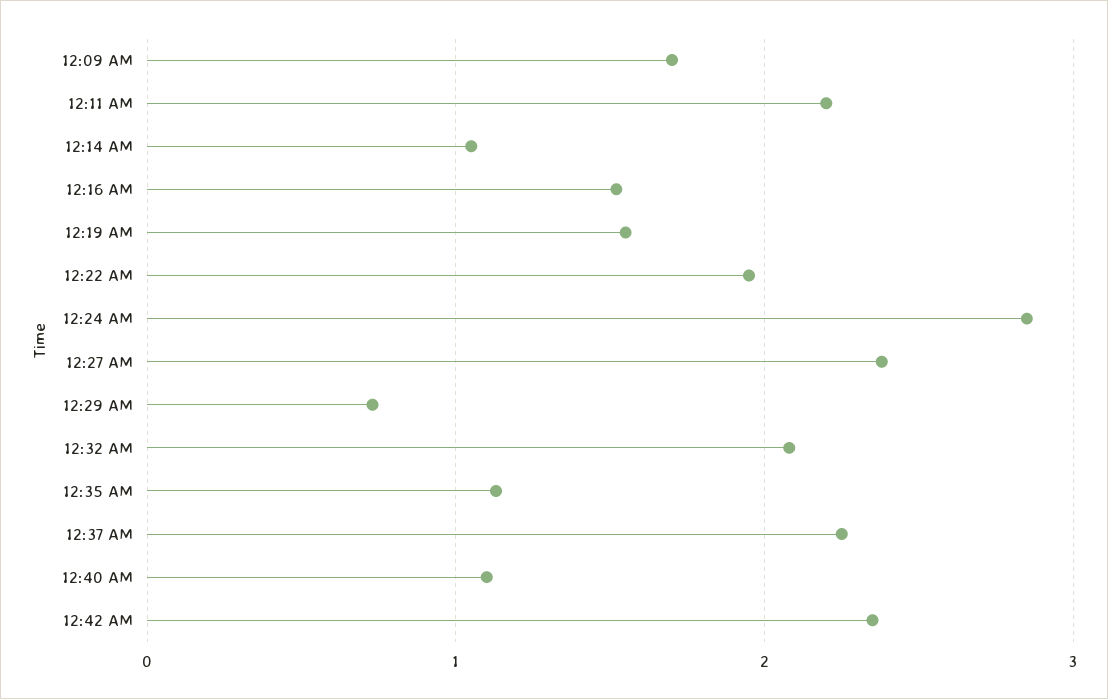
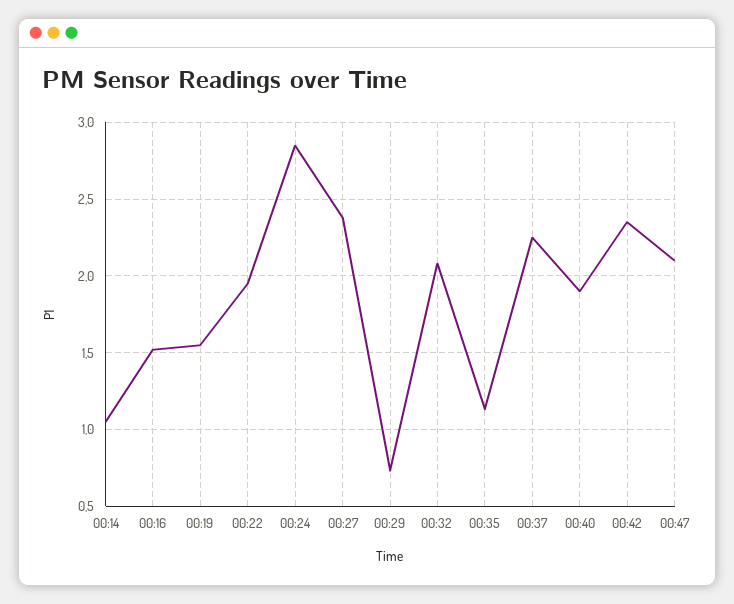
12:09 AM: 1.7 -> none
12:11 AM: 2.2 -> none
12:40 AM: 1.1 -> 1.9
00:47: none -> 2.1

